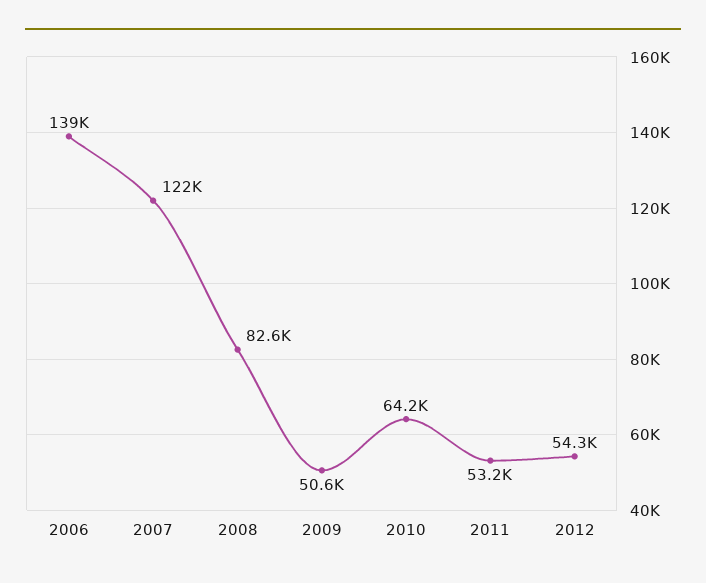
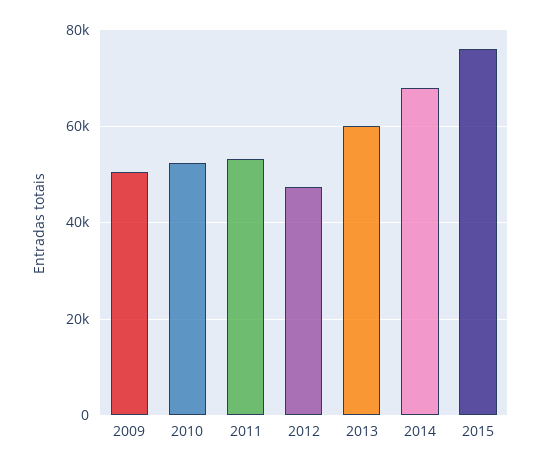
2006: 139000 -> none
2007: 122000 -> none
2008: 82600 -> none
2010: 64200 -> 52000
2012: 54300 -> 48000
2013: none -> 60000
2014: none -> 68000
2015: none -> 76000

